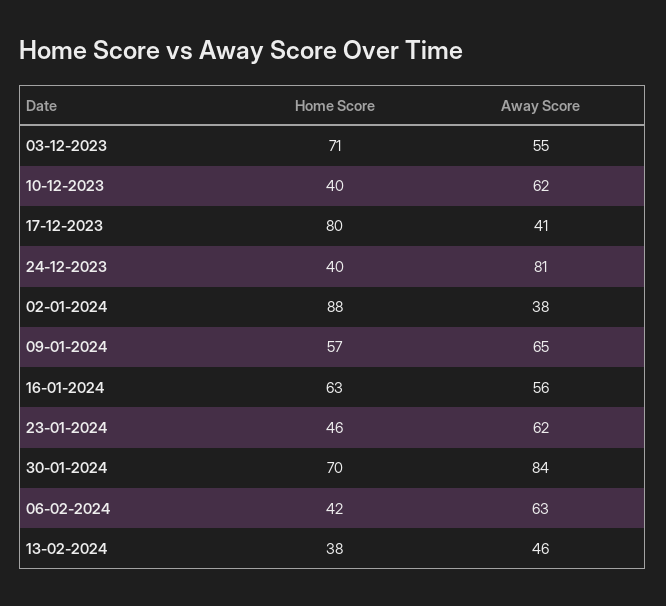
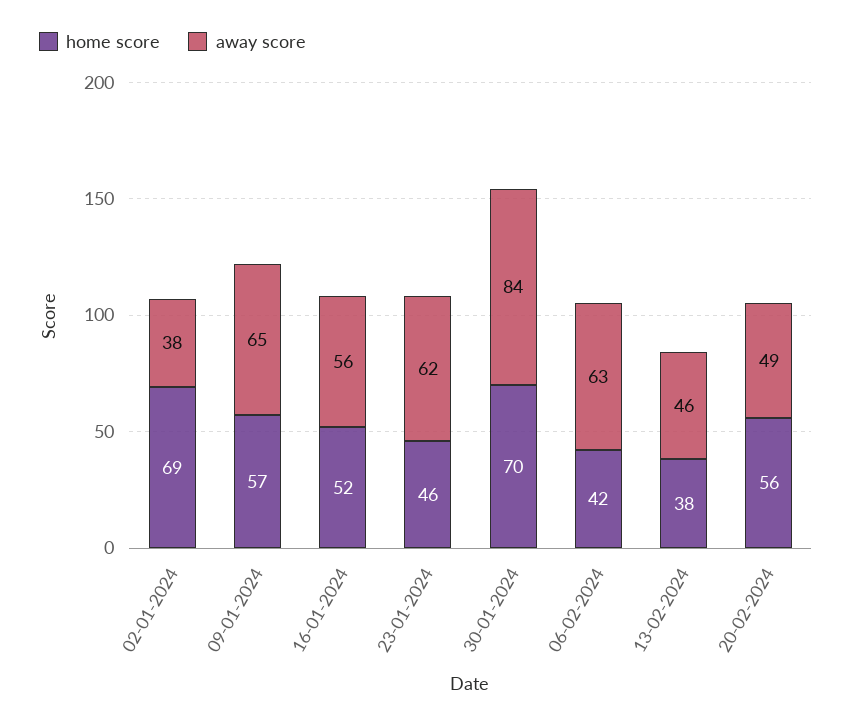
Home Score, 03-12-2023: 71 -> none
Away Score, 03-12-2023: 55 -> none
Home Score, 10-12-2023: 40 -> none
Away Score, 10-12-2023: 62 -> none
Home Score, 17-12-2023: 80 -> none
Away Score, 17-12-2023: 41 -> none
Home Score, 24-12-2023: 40 -> none
Away Score, 24-12-2023: 81 -> none
Home Score, 02-01-2024: 88 -> 69
Home Score, 16-01-2024: 63 -> 52
Home Score, 20-02-2024: none -> 56
Away Score, 20-02-2024: none -> 49

